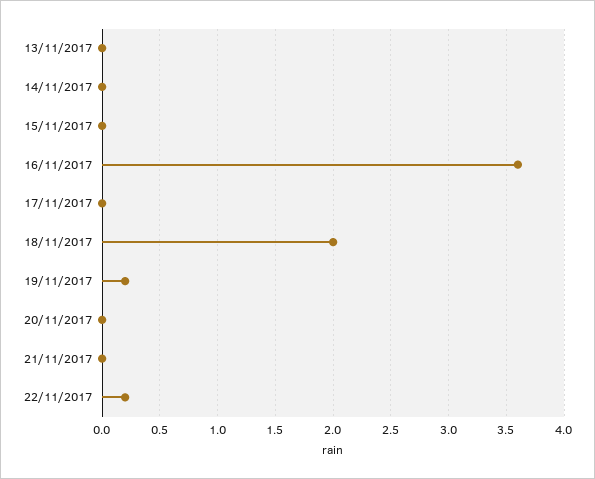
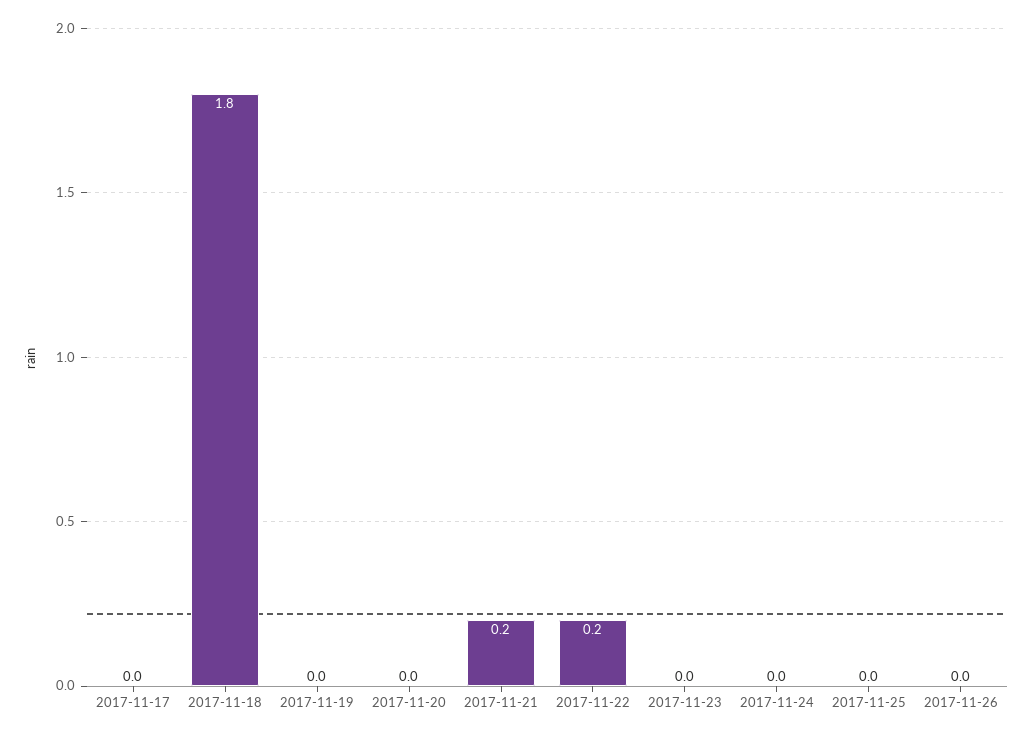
13/11/2017: 0 -> none
14/11/2017: 0 -> none
15/11/2017: 0 -> none
16/11/2017: 3.6 -> none
18/11/2017: 2 -> 1.8
19/11/2017: 0.2 -> 0
21/11/2017: 0 -> 0.2
2017-11-23: none -> 0
2017-11-24: none -> 0
2017-11-25: none -> 0
2017-11-26: none -> 0

